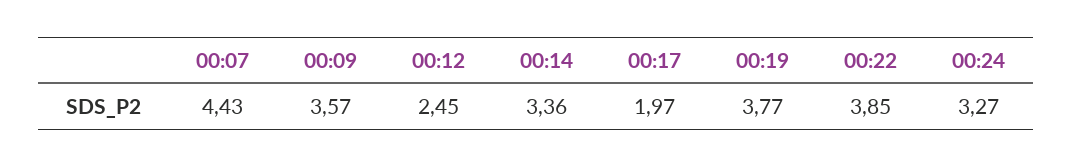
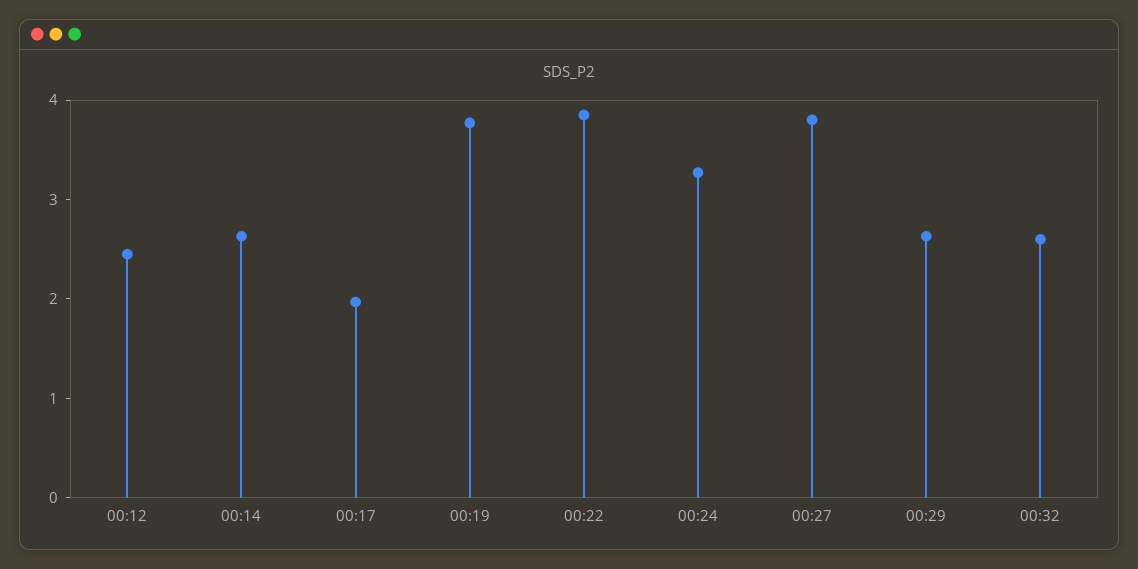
00:07: 4.43 -> none
00:09: 3.57 -> none
00:14: 3.36 -> 2.6
00:27: none -> 3.8
00:29: none -> 2.6
00:32: none -> 2.6

